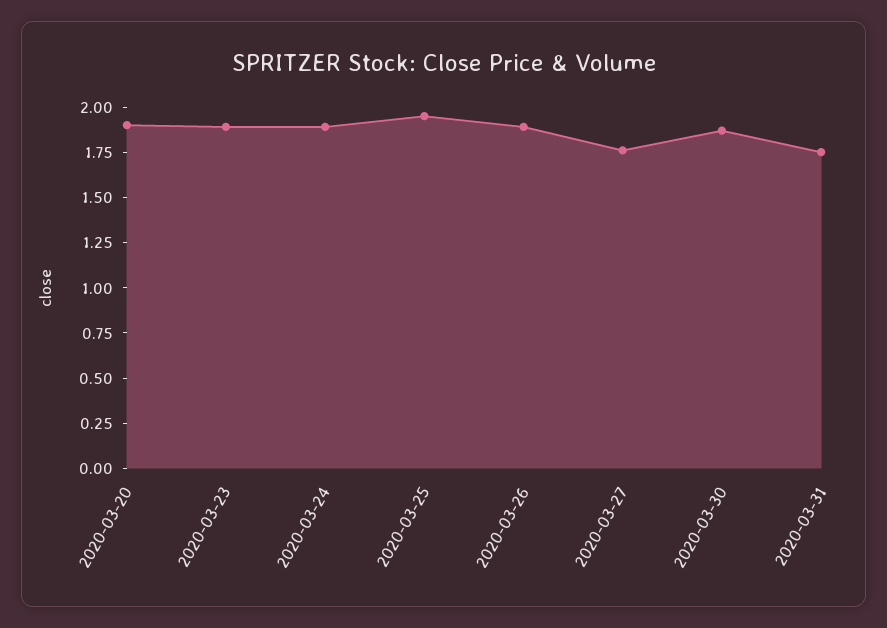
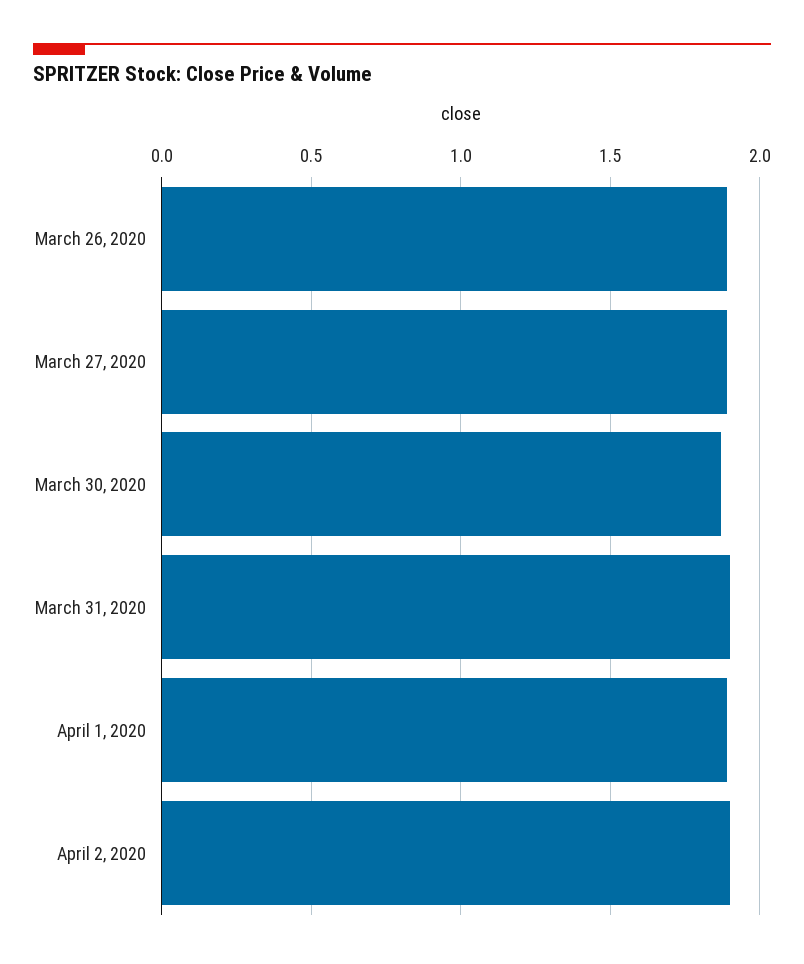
2020-03-20: 1.9 -> none
2020-03-23: 1.9 -> none
2020-03-24: 1.9 -> none
2020-03-25: 1.95 -> none
2020-03-27: 1.75 -> 1.9
2020-03-31: 1.75 -> 1.9
April 1, 2020: none -> 1.9
April 2, 2020: none -> 1.9

